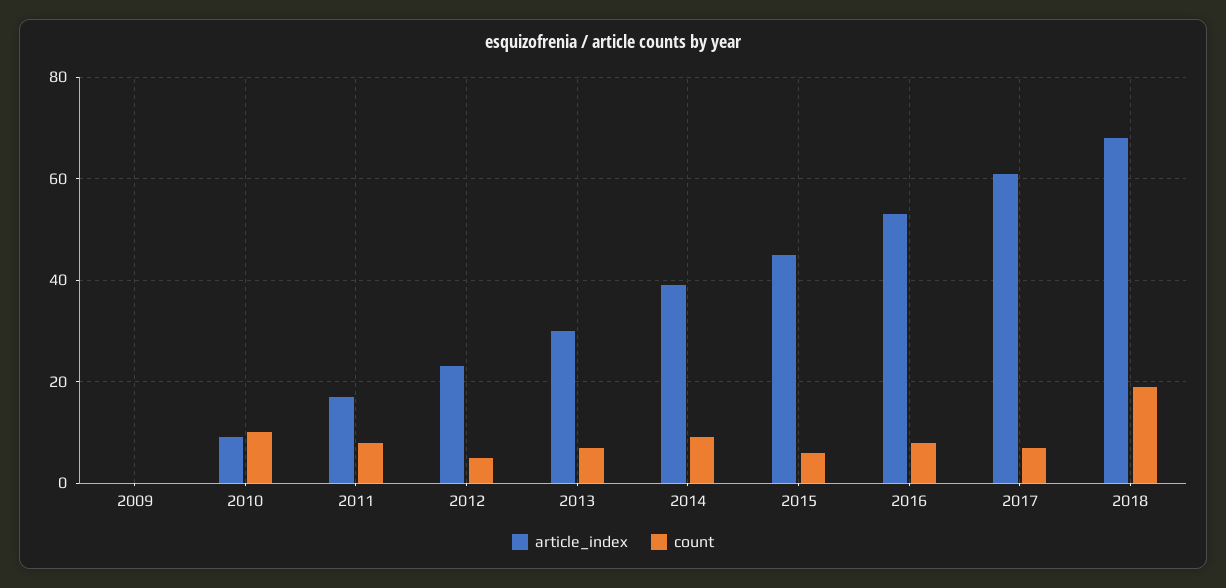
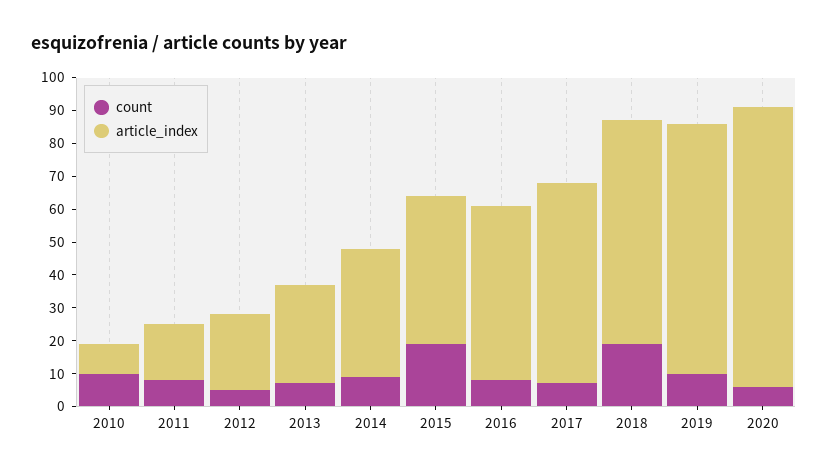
article_index, 2009: 0 -> none
count, 2009: 0 -> none
count, 2015: 5 -> 20
count, 2019: none -> 10
article_index, 2019: none -> 75
count, 2020: none -> 5
article_index, 2020: none -> 85

